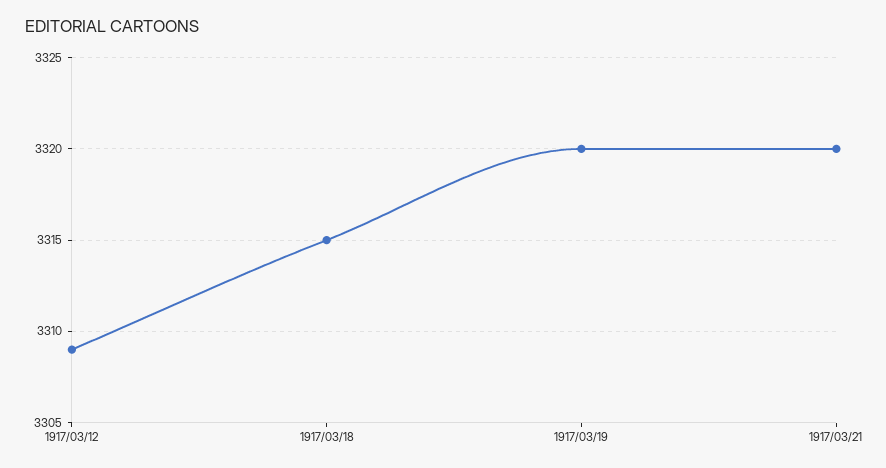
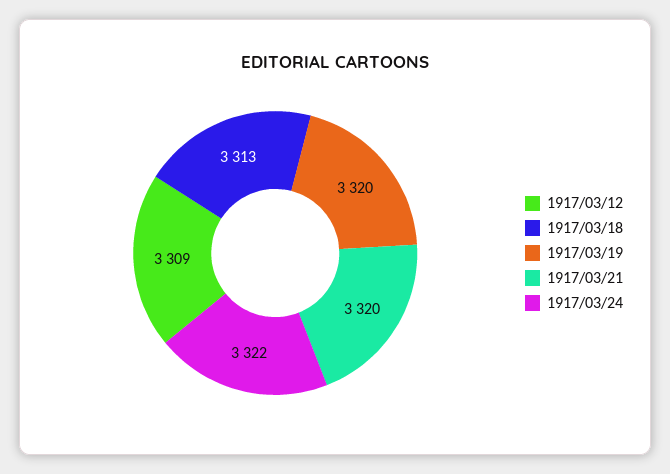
1917/03/18: 3315 -> 3313
1917/03/24: none -> 3322

